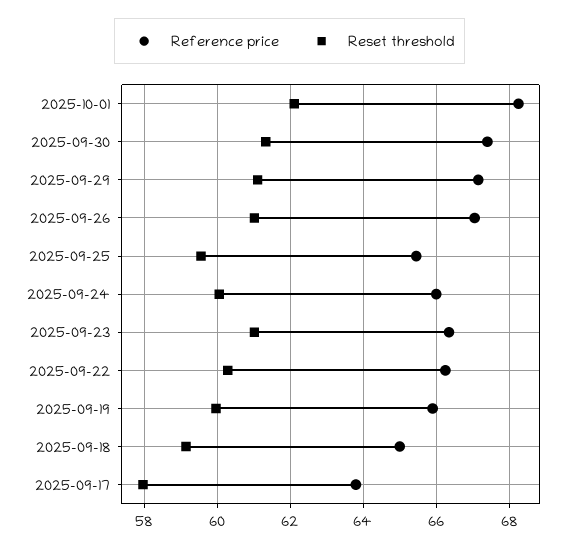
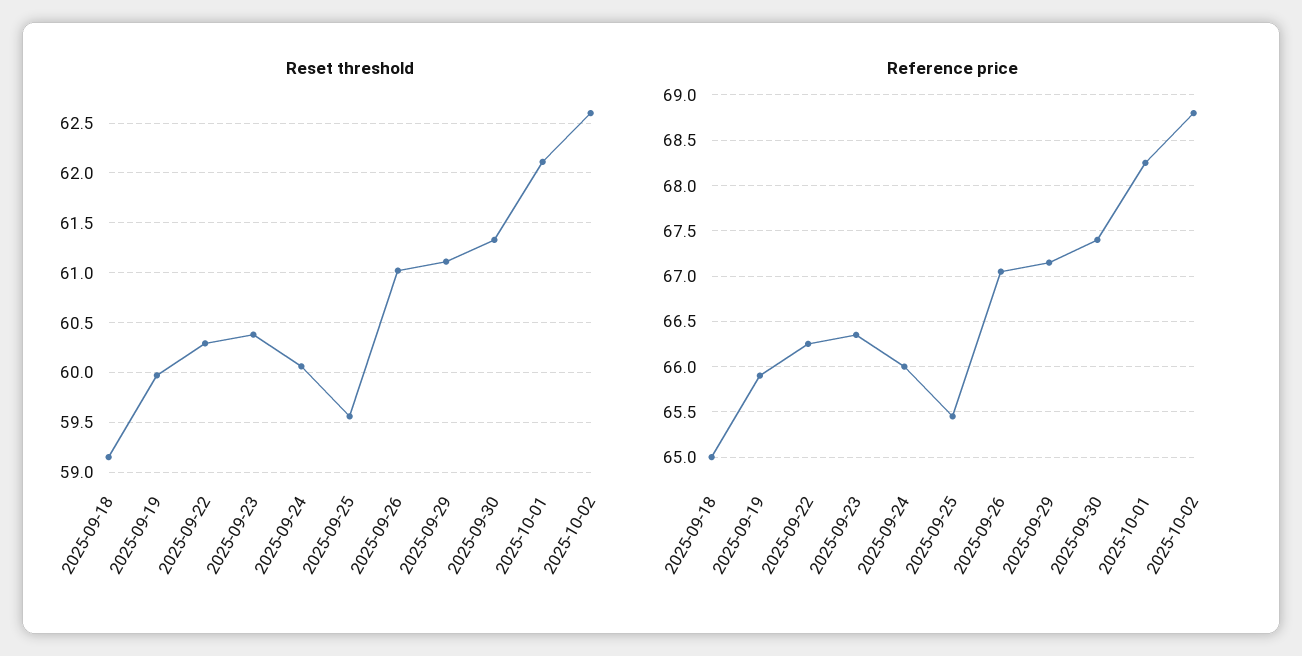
Reset threshold, 2025-09-23: 61 -> 60.4
Reference price, 2025-09-17: 63.8 -> none
Reset threshold, 2025-09-17: 58 -> none
Reset threshold, 2025-10-02: none -> 62.6
Reference price, 2025-10-02: none -> 68.8

